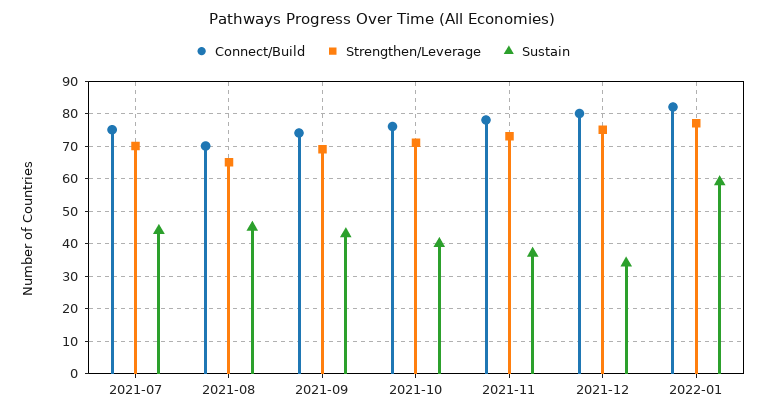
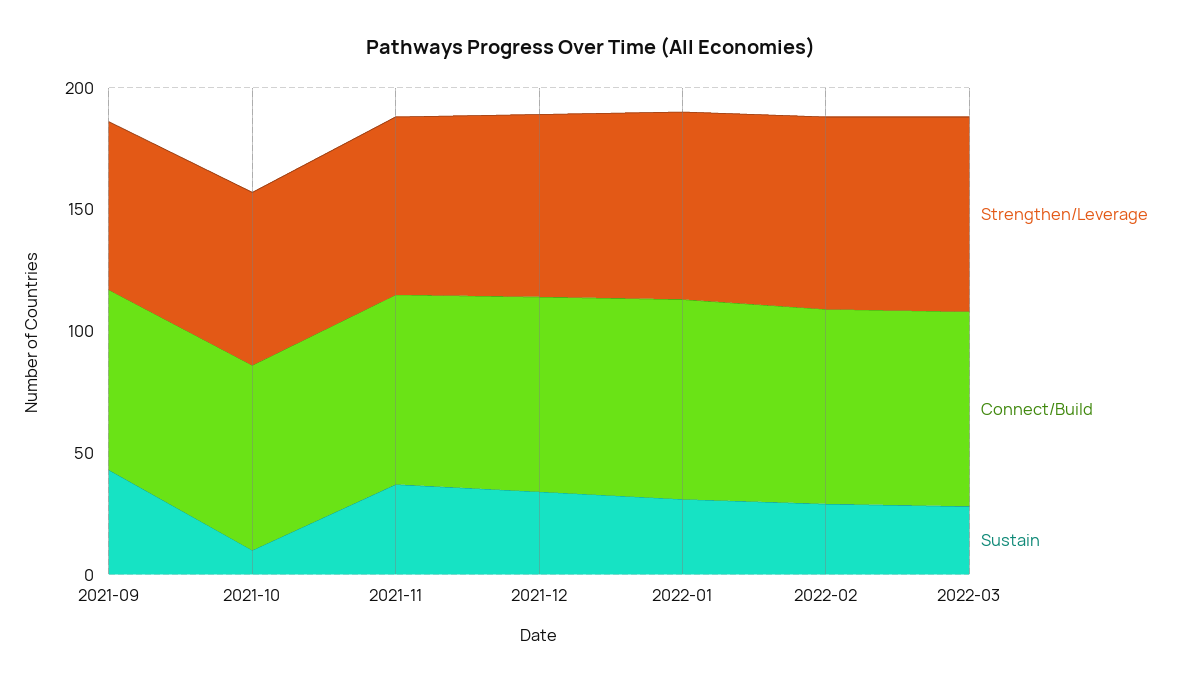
Connect/Build, 2021-07: 75 -> none
Strengthen/Leverage, 2021-07: 70 -> none
Sustain, 2021-07: 45 -> none
Connect/Build, 2021-08: 70 -> none
Strengthen/Leverage, 2021-08: 65 -> none
Sustain, 2021-08: 45 -> none
Sustain, 2021-10: 40 -> 10
Sustain, 2022-01: 60 -> 30
Strengthen/Leverage, 2022-02: none -> 80
Connect/Build, 2022-02: none -> 80
Sustain, 2022-02: none -> 30
Strengthen/Leverage, 2022-03: none -> 80
Connect/Build, 2022-03: none -> 80
Sustain, 2022-03: none -> 30

